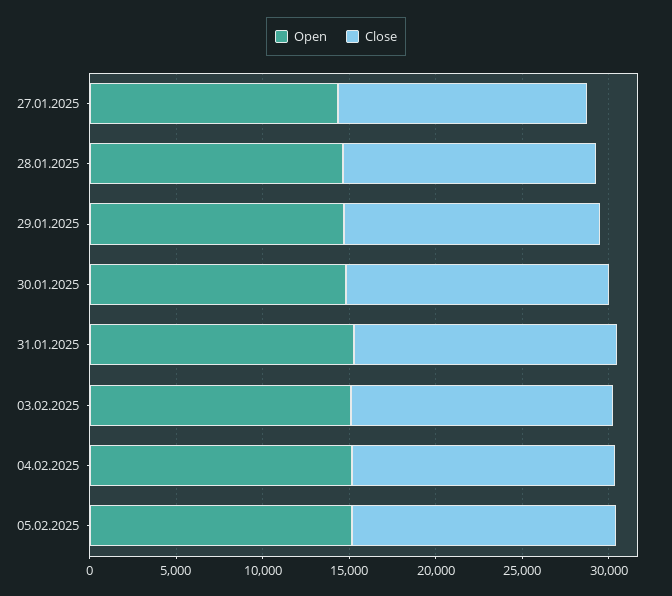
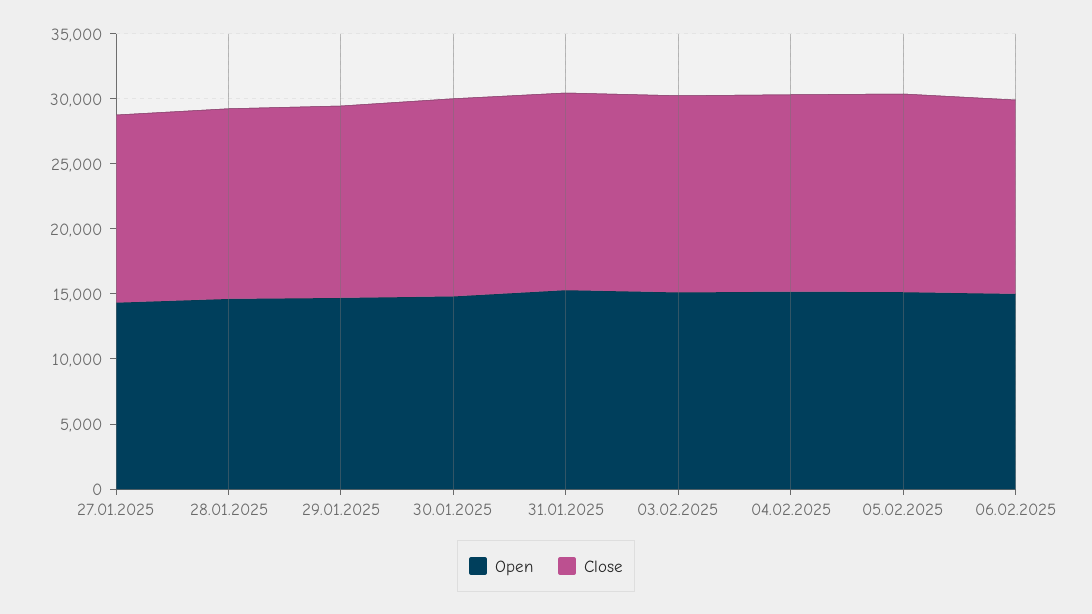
Open, 06.02.2025: none -> 15000
Close, 06.02.2025: none -> 15000

